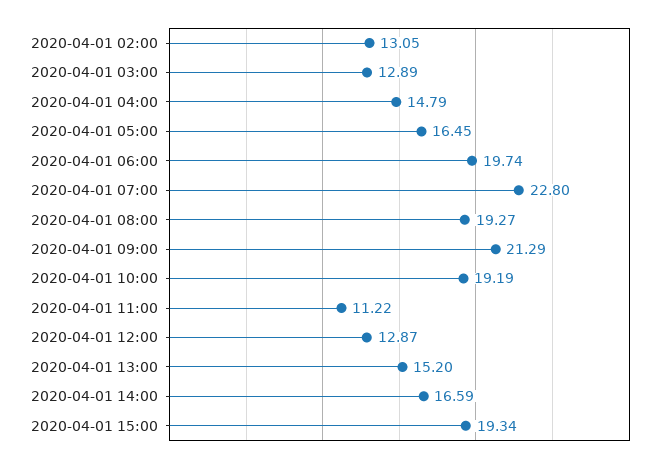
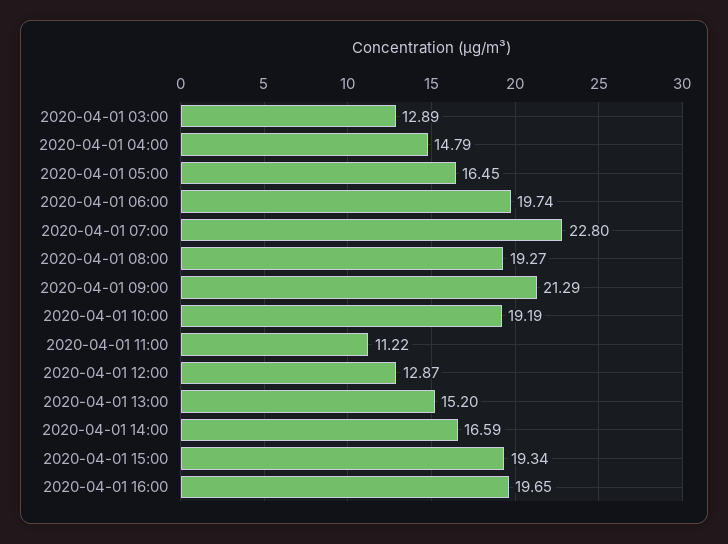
2020-04-01 02:00: 13.05 -> none
2020-04-01 16:00: none -> 19.65

